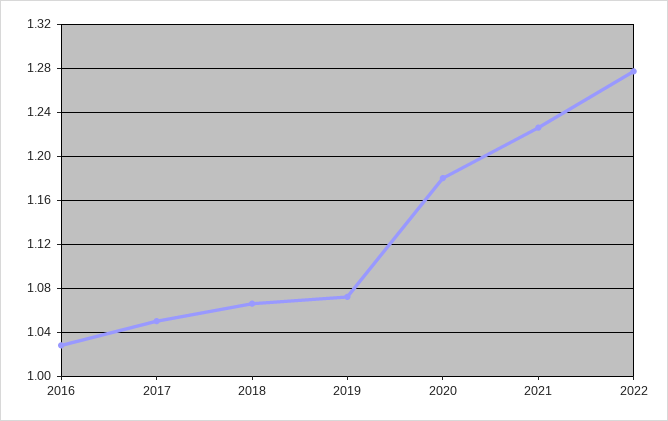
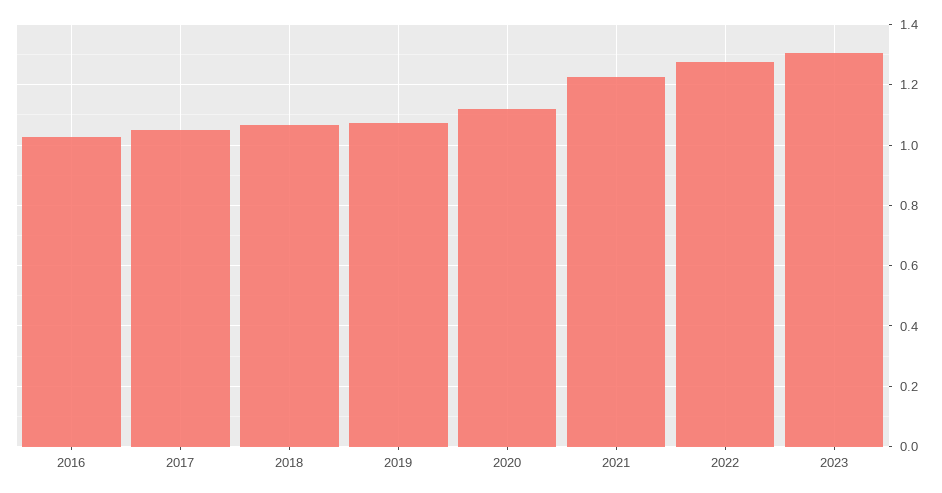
2020: 1.18 -> 1.12
2023: none -> 1.3

